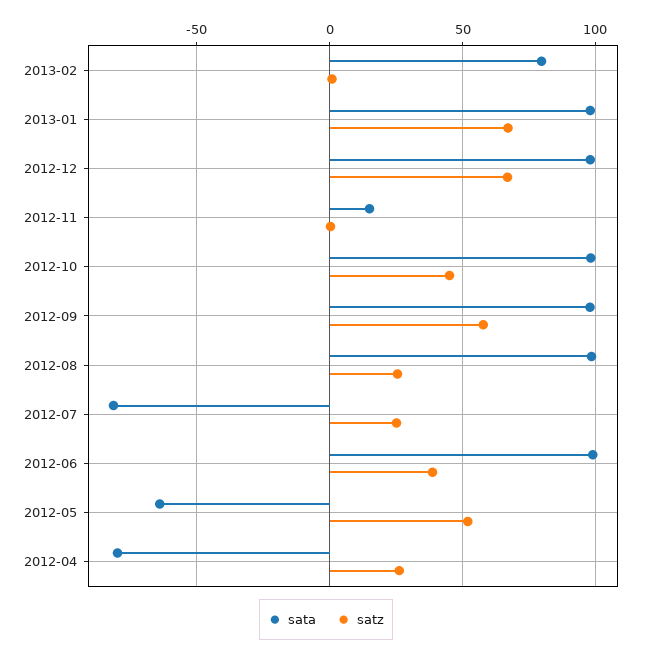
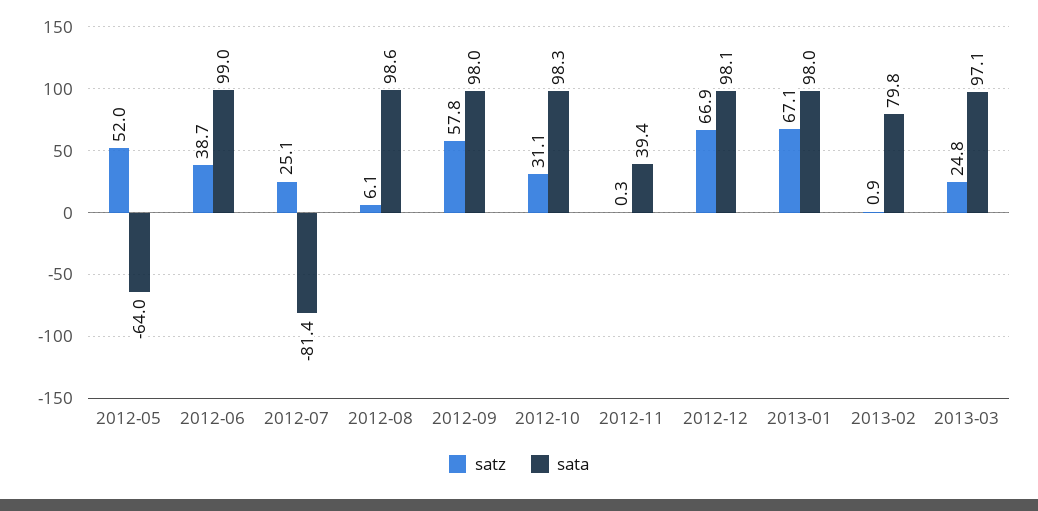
sata, 2012-11: 15 -> 39.4
satz, 2012-10: 45 -> 31.1
satz, 2012-08: 25 -> 6.1
sata, 2012-04: -80 -> none
satz, 2012-04: 25 -> none
satz, 2013-03: none -> 24.8
sata, 2013-03: none -> 97.1

